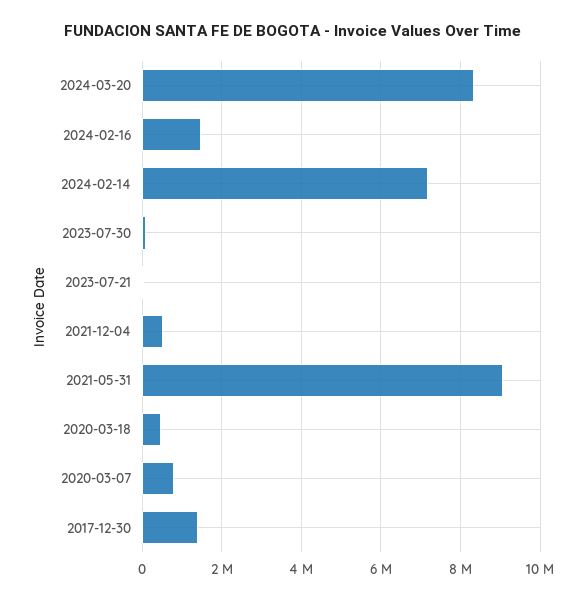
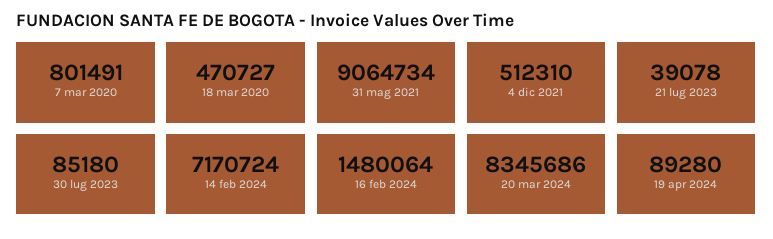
2017-12-30: 1400000 -> none
19 apr 2024: none -> 89280

